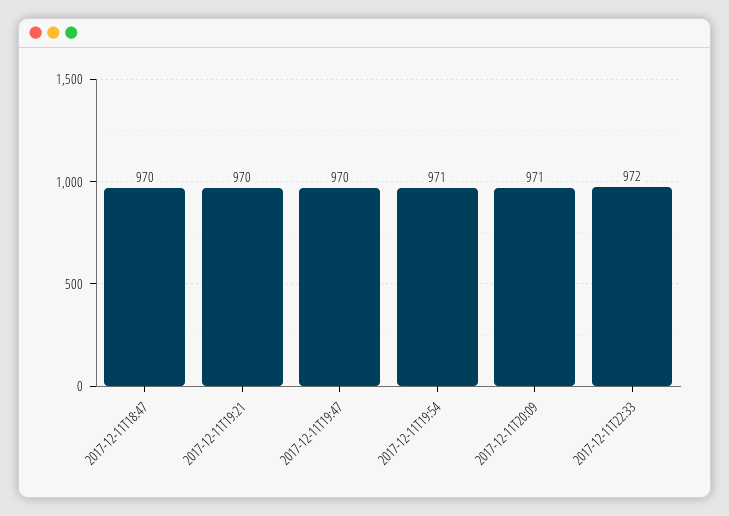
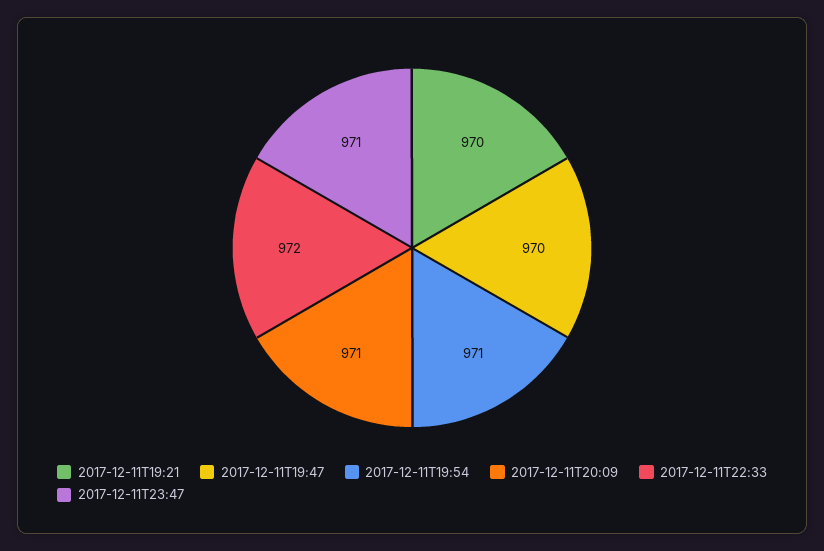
2017-12-11T18:47: 970 -> none
2017-12-11T23:47: none -> 971

